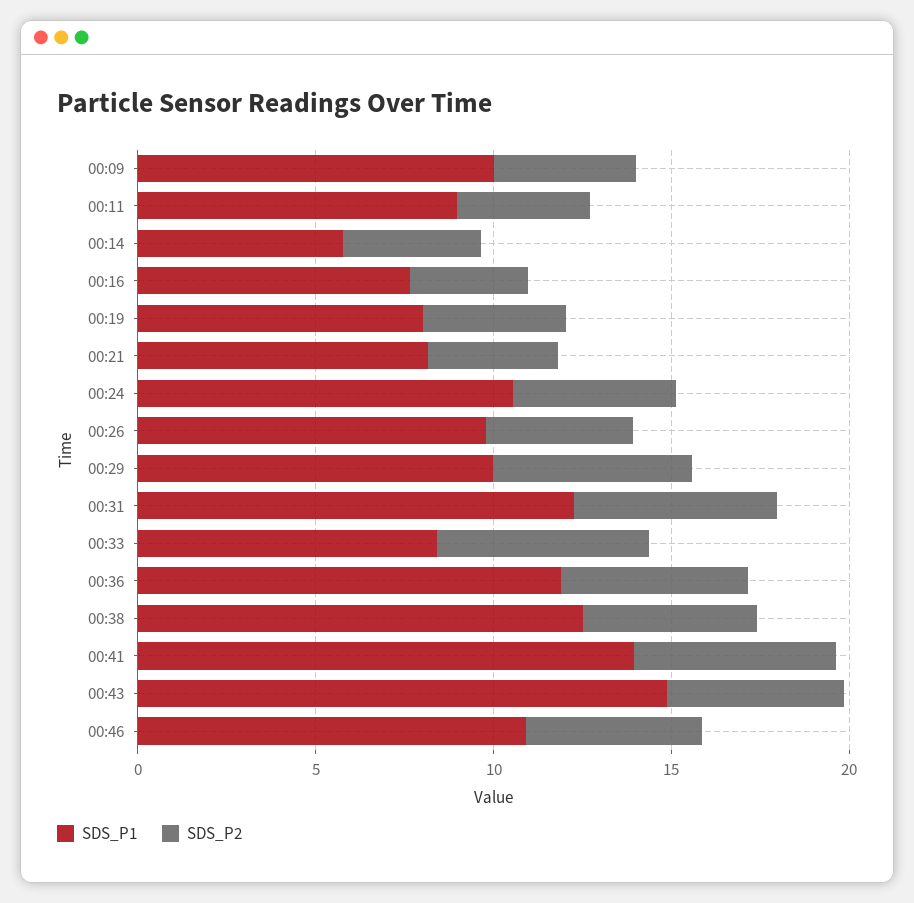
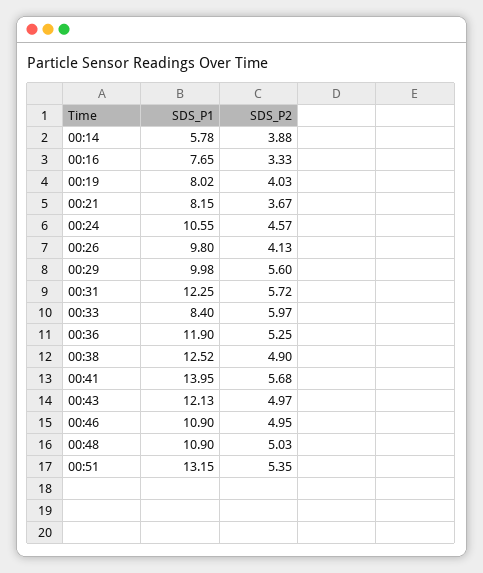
SDS_P1, 00:09: 10 -> none
SDS_P2, 00:09: 4 -> none
SDS_P1, 00:11: 9 -> none
SDS_P2, 00:11: 4 -> none
SDS_P1, 00:43: 15 -> 12.13
SDS_P1, 00:48: none -> 10.9
SDS_P2, 00:48: none -> 5.03
SDS_P1, 00:51: none -> 13.15
SDS_P2, 00:51: none -> 5.35

